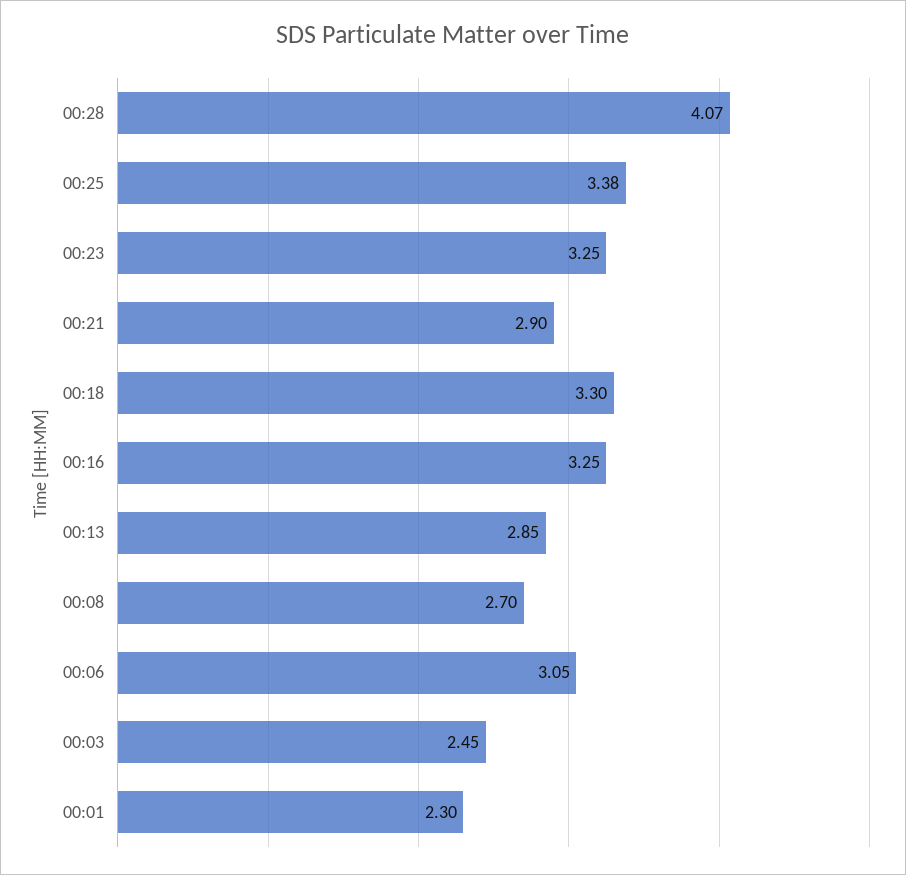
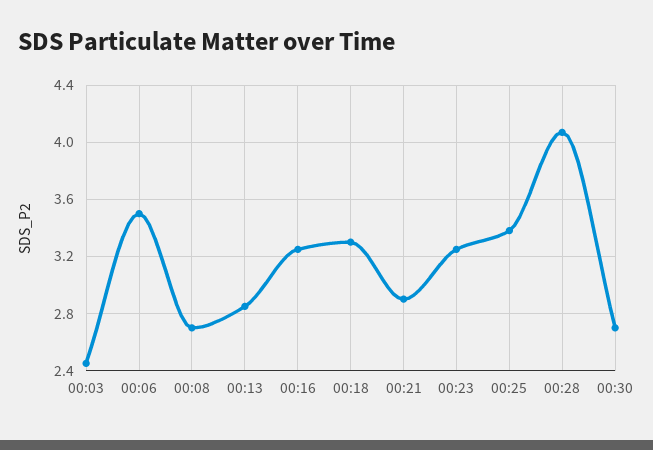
00:06: 3.05 -> 3.5
00:01: 2.3 -> none
00:30: none -> 2.7

